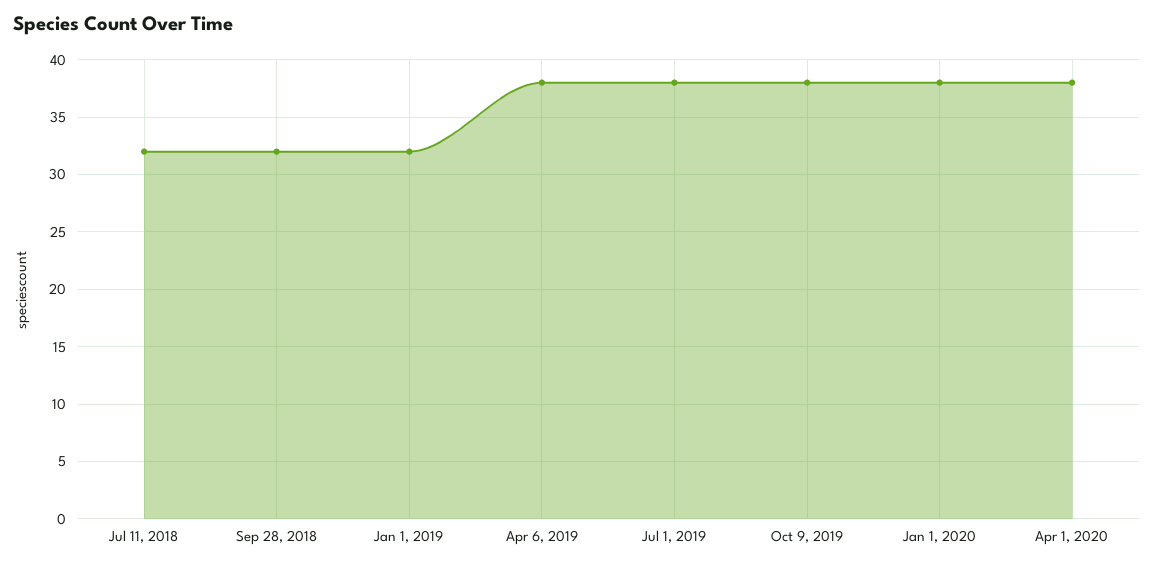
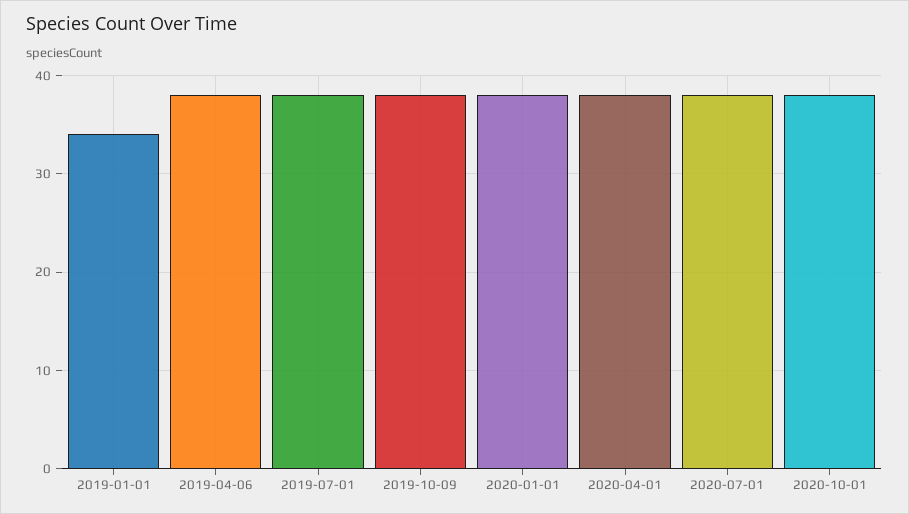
Jul 11, 2018: 32 -> none
Sep 28, 2018: 32 -> none
Jan 1, 2019: 32 -> 34
2020-07-01: none -> 38
2020-10-01: none -> 38

